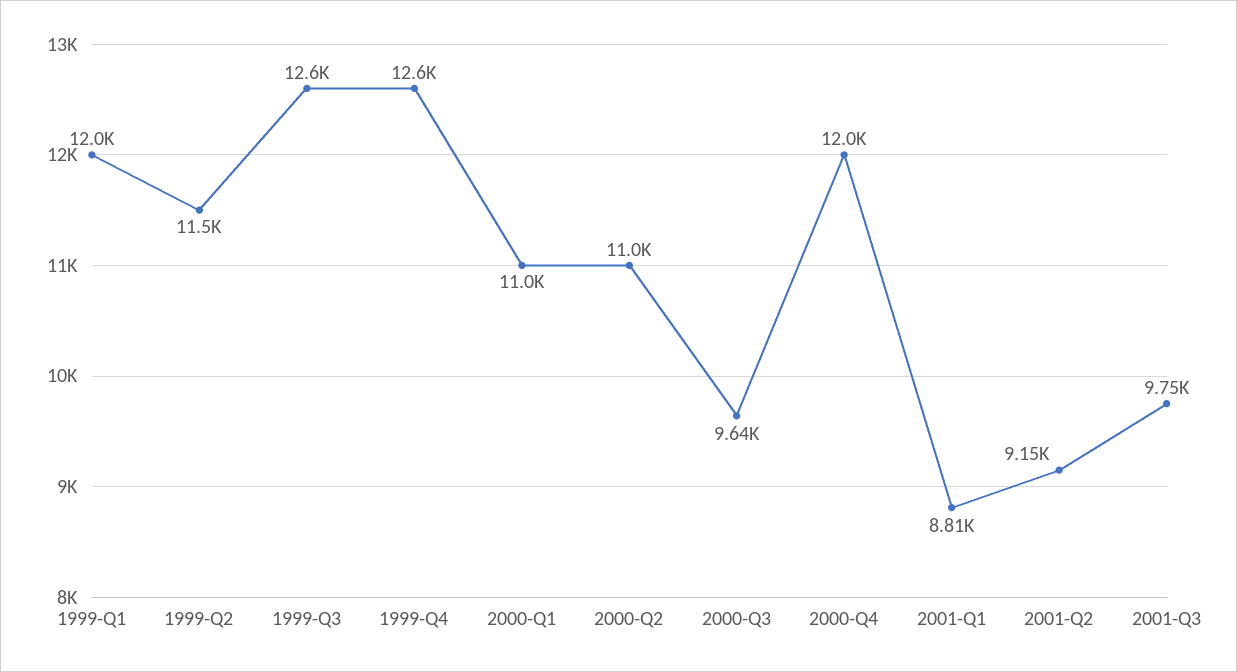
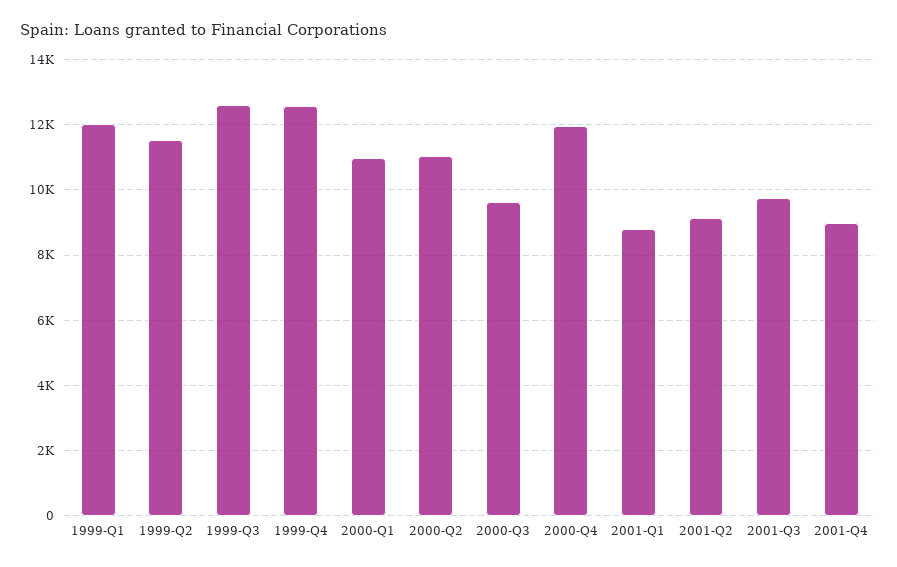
2001-Q4: none -> 9000

